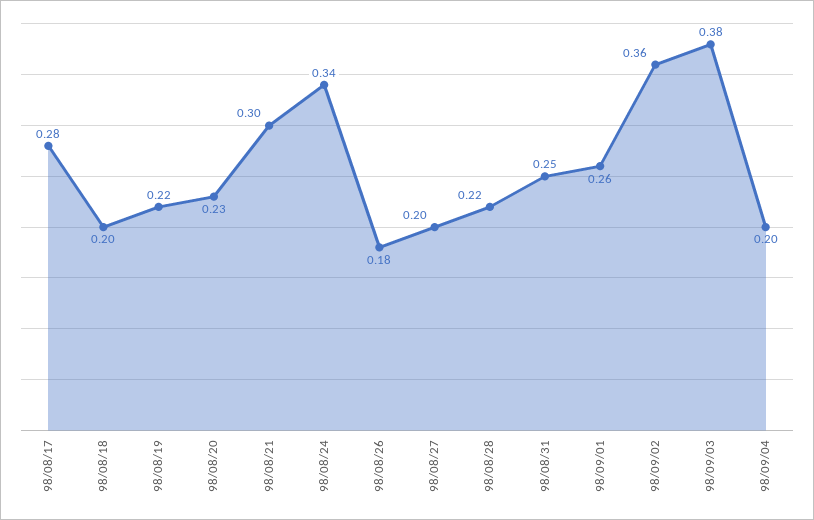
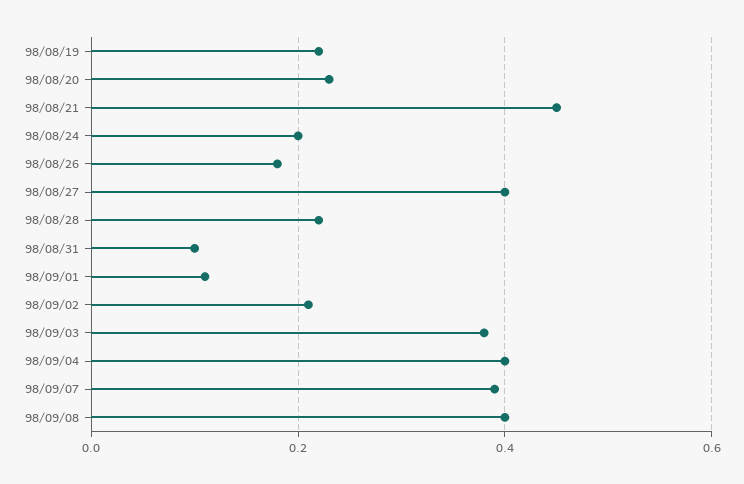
98/08/17: 0.28 -> none
98/08/18: 0.2 -> none
98/08/21: 0.3 -> 0.45
98/08/24: 0.34 -> 0.2
98/08/27: 0.2 -> 0.4
98/08/31: 0.25 -> 0.1
98/09/01: 0.26 -> 0.1
98/09/02: 0.36 -> 0.2
98/09/04: 0.2 -> 0.4
98/09/07: none -> 0.4
98/09/08: none -> 0.4

